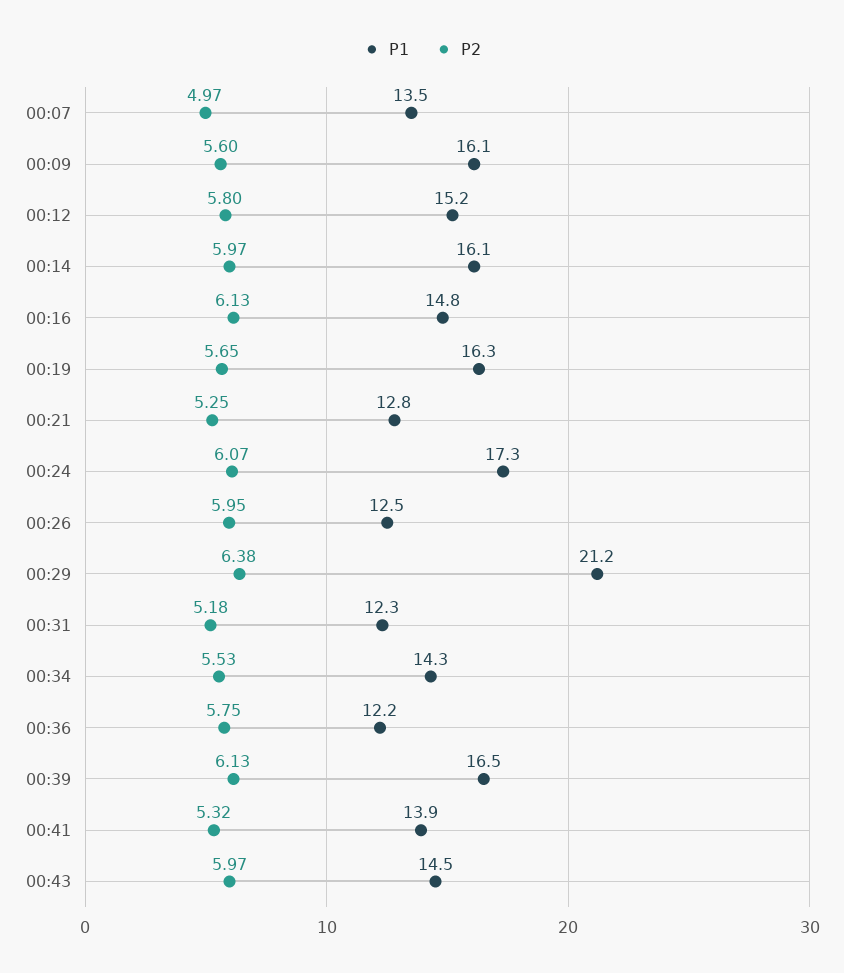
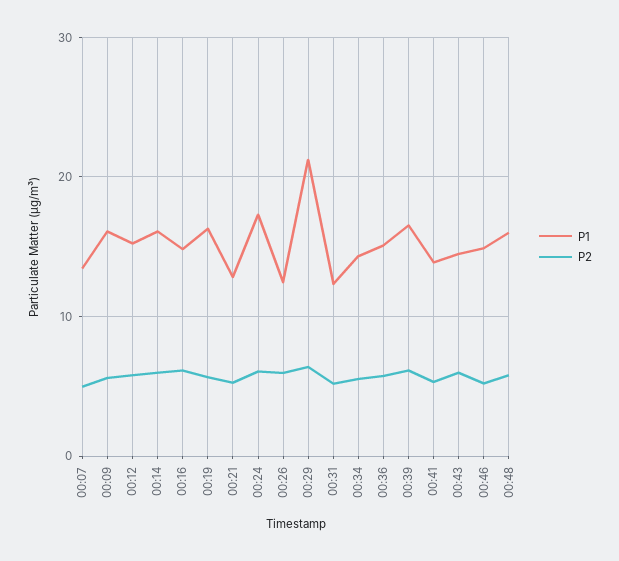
P1, 00:36: 12.2 -> 15
P1, 00:46: none -> 15
P2, 00:46: none -> 5
P1, 00:48: none -> 16
P2, 00:48: none -> 6

